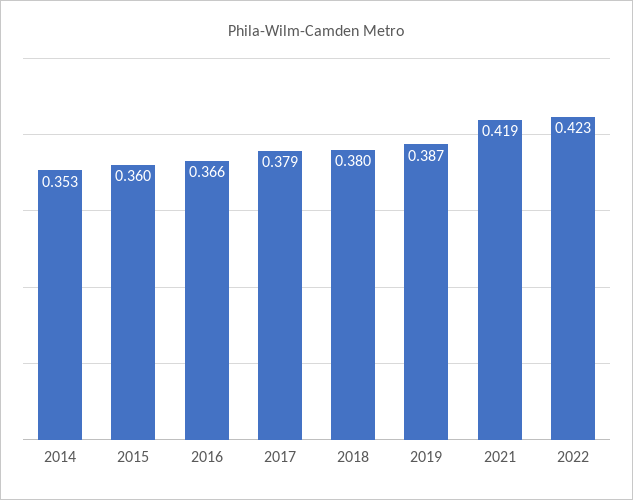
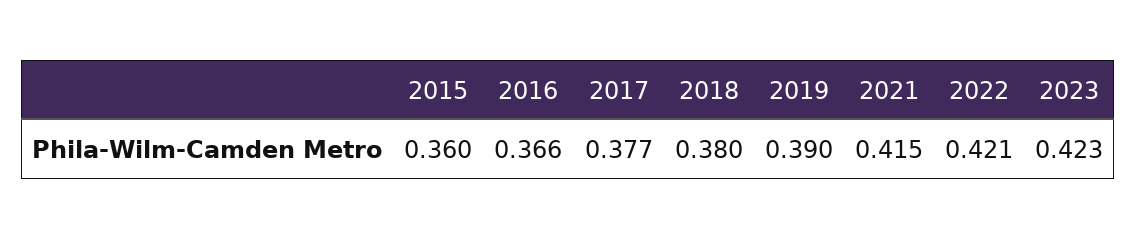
2014: 0.353 -> none
2017: 0.379 -> 0.377
2019: 0.387 -> 0.39
2021: 0.419 -> 0.415
2022: 0.423 -> 0.421
2023: none -> 0.423

